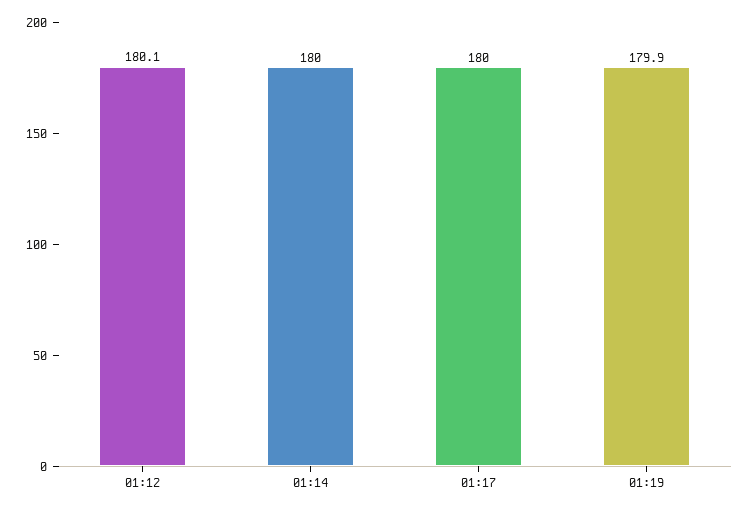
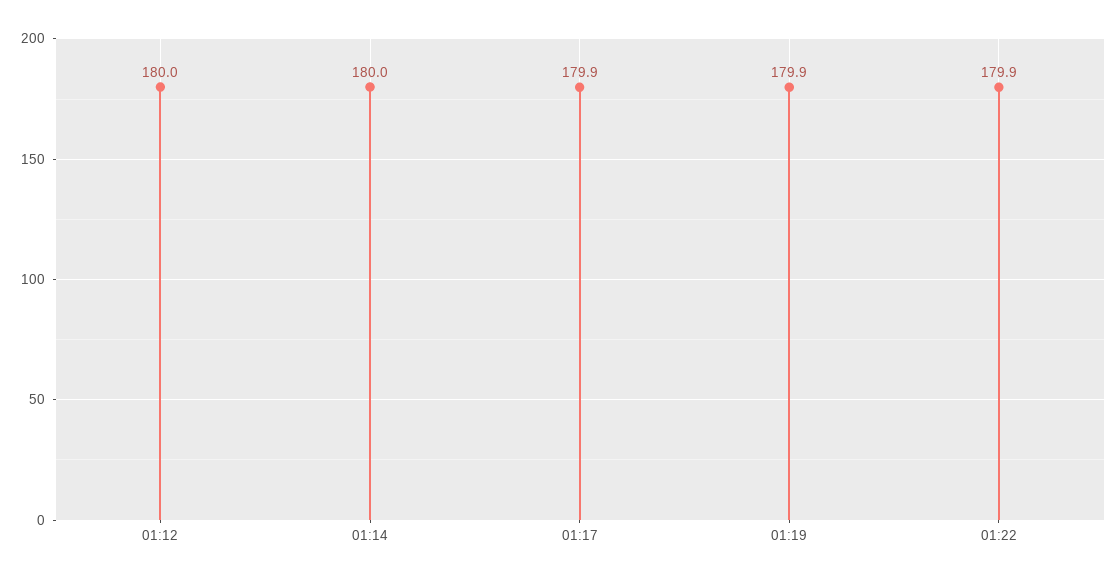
01:12: 180.1 -> 180
01:17: 180 -> 179.9
01:22: none -> 179.9

